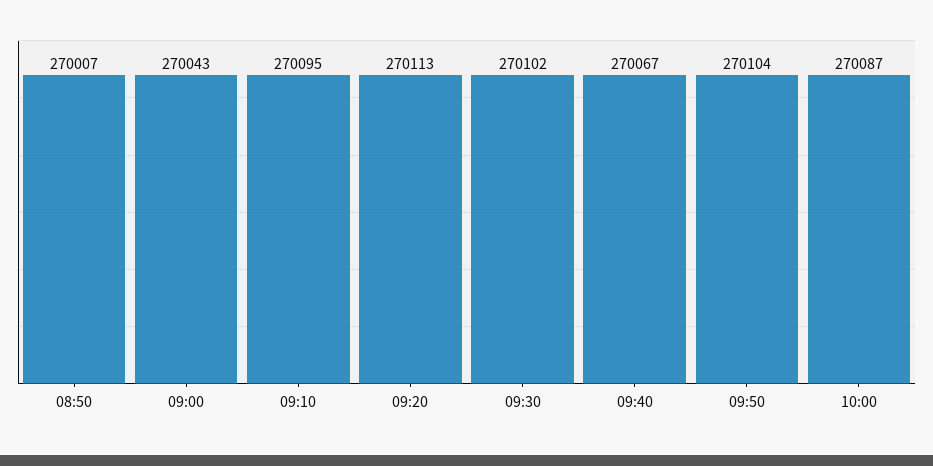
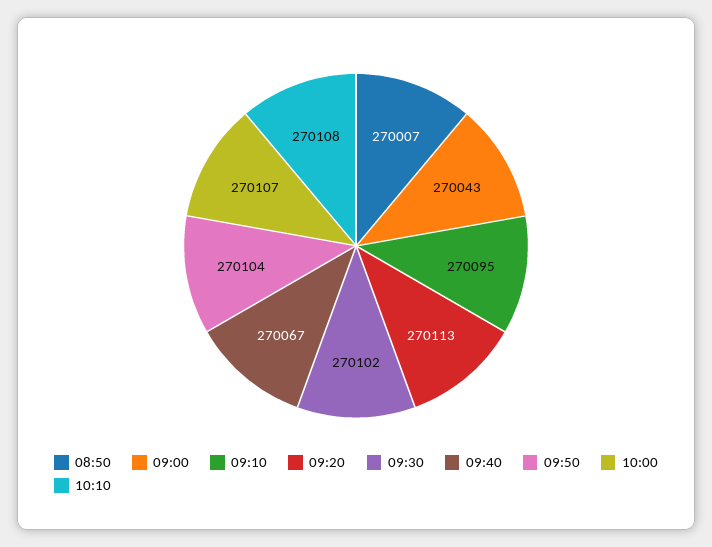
10:00: 270087 -> 270107
10:10: none -> 270108

